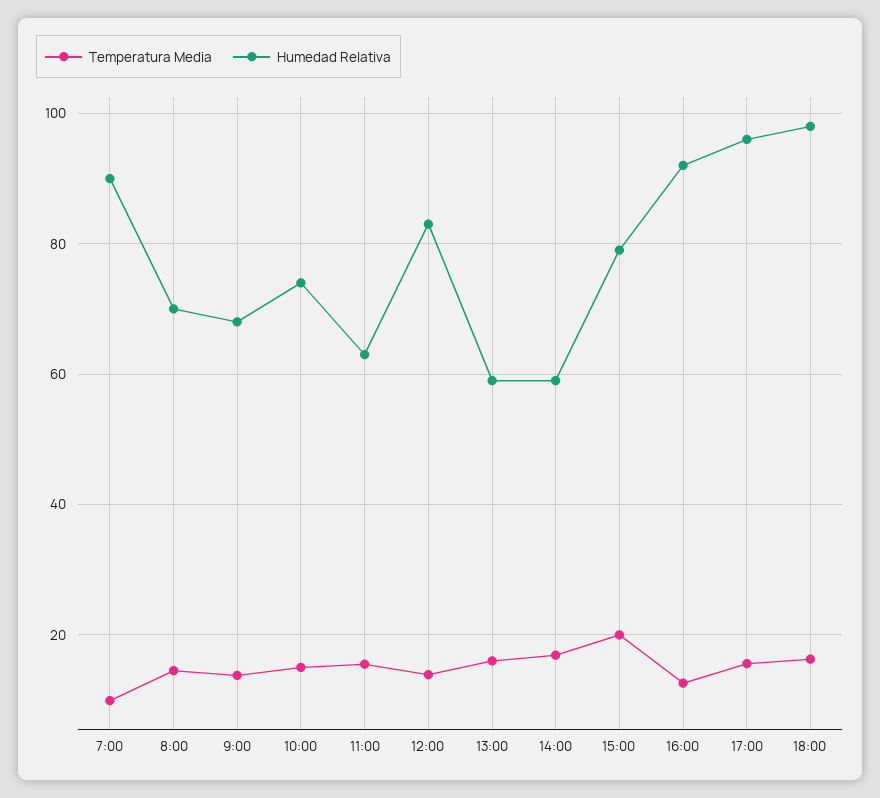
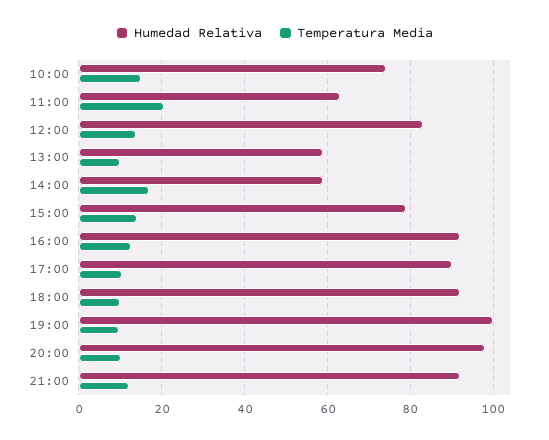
Temperatura Media, 7:00: 10 -> none
Humedad Relativa, 7:00: 90 -> none
Temperatura Media, 8:00: 14 -> none
Humedad Relativa, 8:00: 70 -> none
Temperatura Media, 9:00: 14 -> none
Humedad Relativa, 9:00: 68 -> none
Temperatura Media, 11:00: 16 -> 20
Temperatura Media, 13:00: 16 -> 10
Temperatura Media, 15:00: 20 -> 14
Temperatura Media, 17:00: 16 -> 10
Humedad Relativa, 17:00: 96 -> 90
Temperatura Media, 18:00: 16 -> 10
Humedad Relativa, 18:00: 98 -> 92
Humedad Relativa, 19:00: none -> 100
Temperatura Media, 19:00: none -> 10
Humedad Relativa, 20:00: none -> 98
Temperatura Media, 20:00: none -> 10
Humedad Relativa, 21:00: none -> 92
Temperatura Media, 21:00: none -> 12

